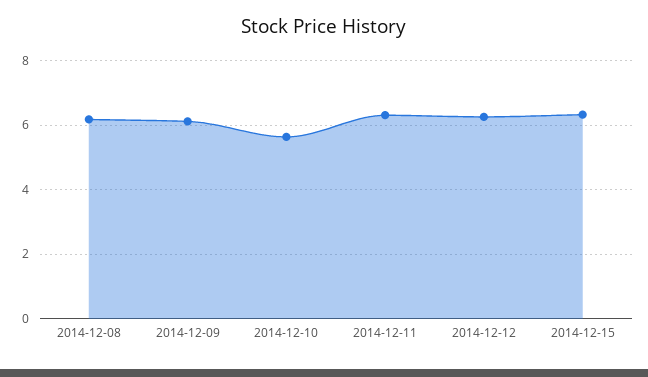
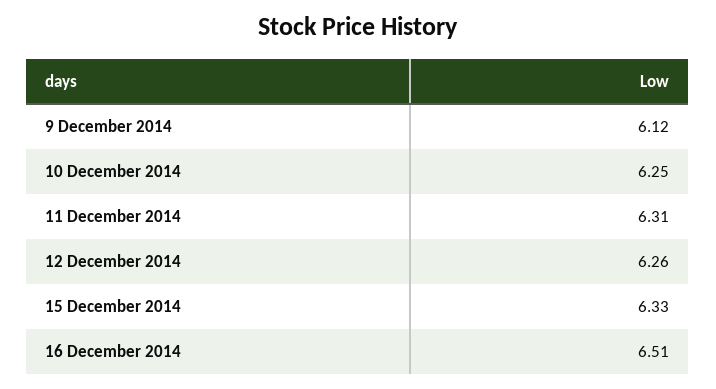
2014-12-08: 6.2 -> none
2014-12-10: 5.6 -> 6.25
16 December 2014: none -> 6.51

